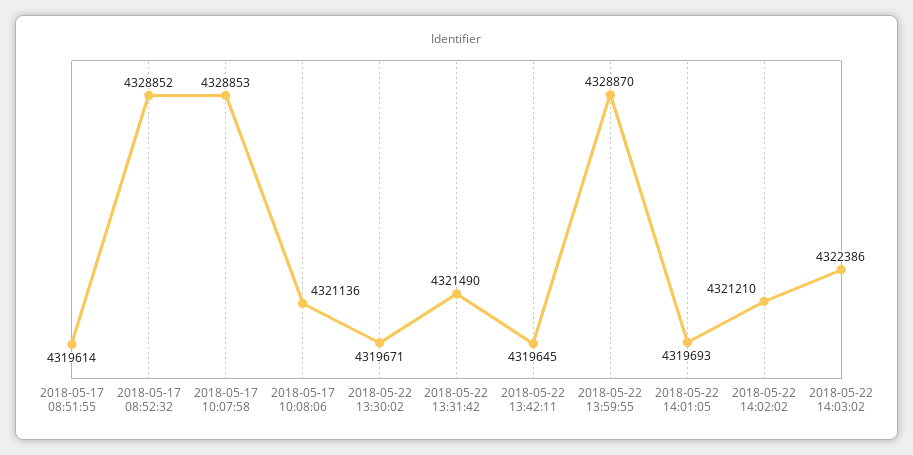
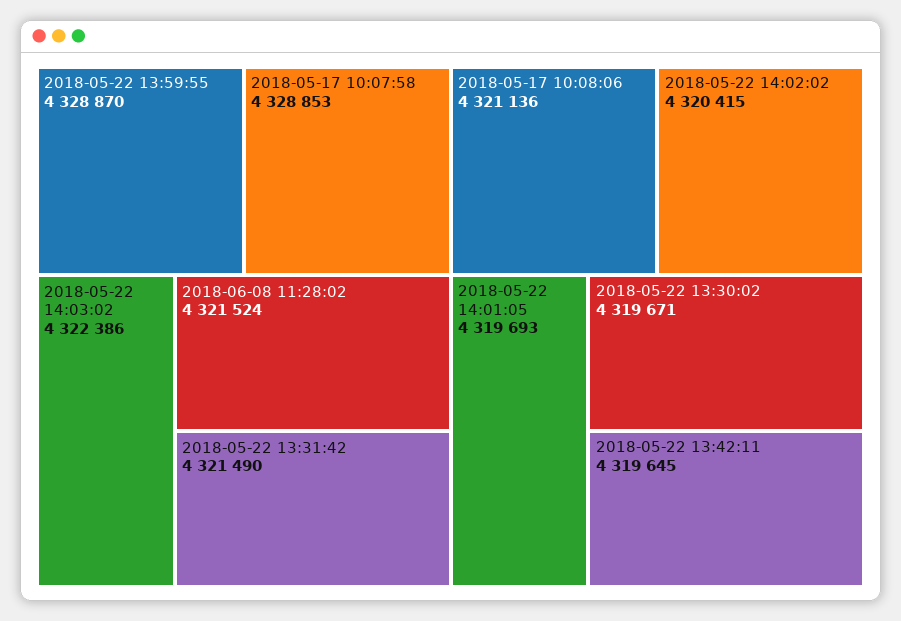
2018-05-17 08:51:55: 4319614 -> none
2018-05-17 08:52:32: 4328852 -> none
2018-05-22 14:02:02: 4321210 -> 4320415
2018-06-08 11:28:02: none -> 4321524

